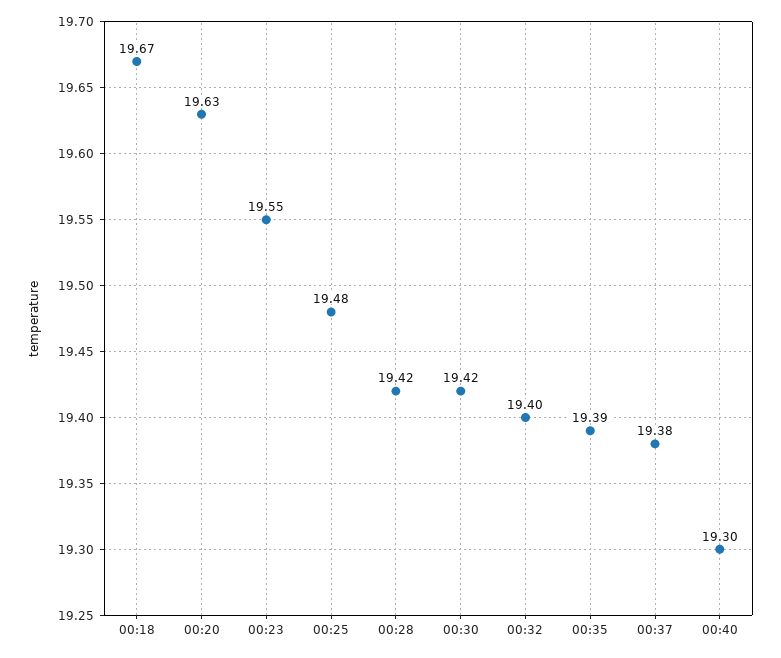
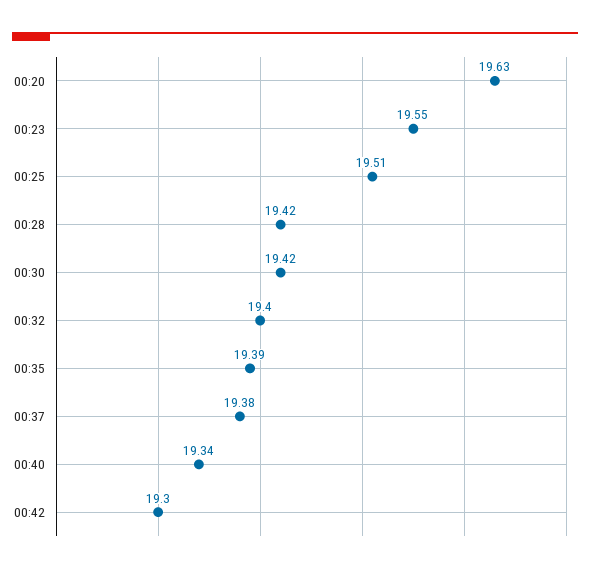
00:18: 19.67 -> none
00:25: 19.48 -> 19.51
00:40: 19.3 -> 19.34
00:42: none -> 19.3

